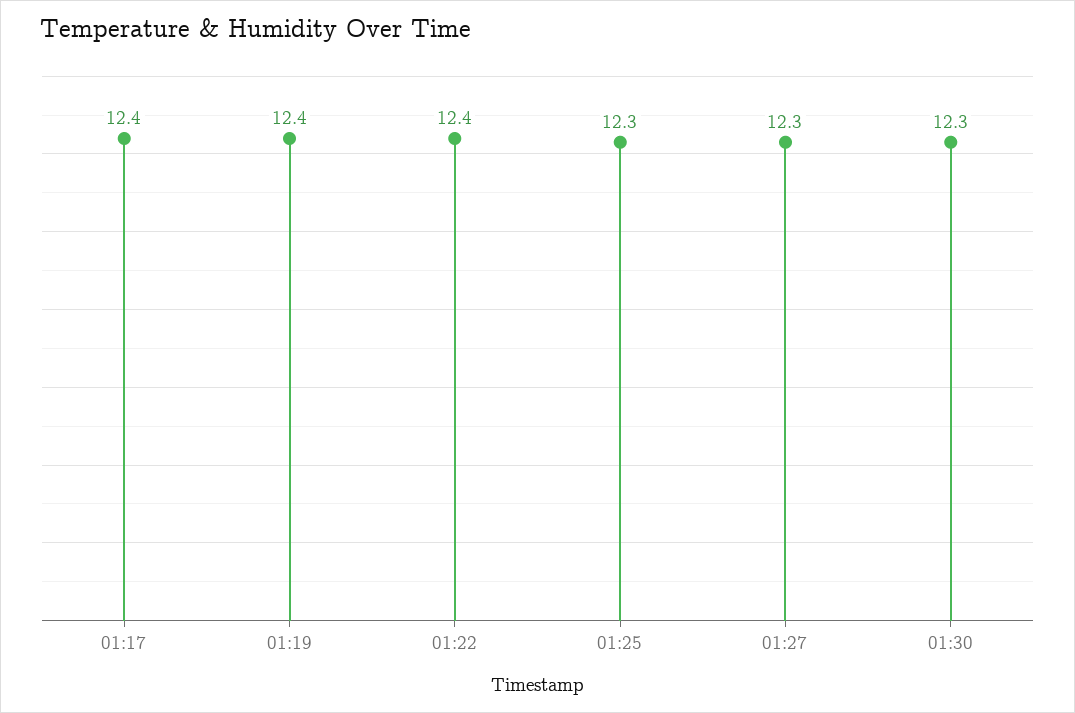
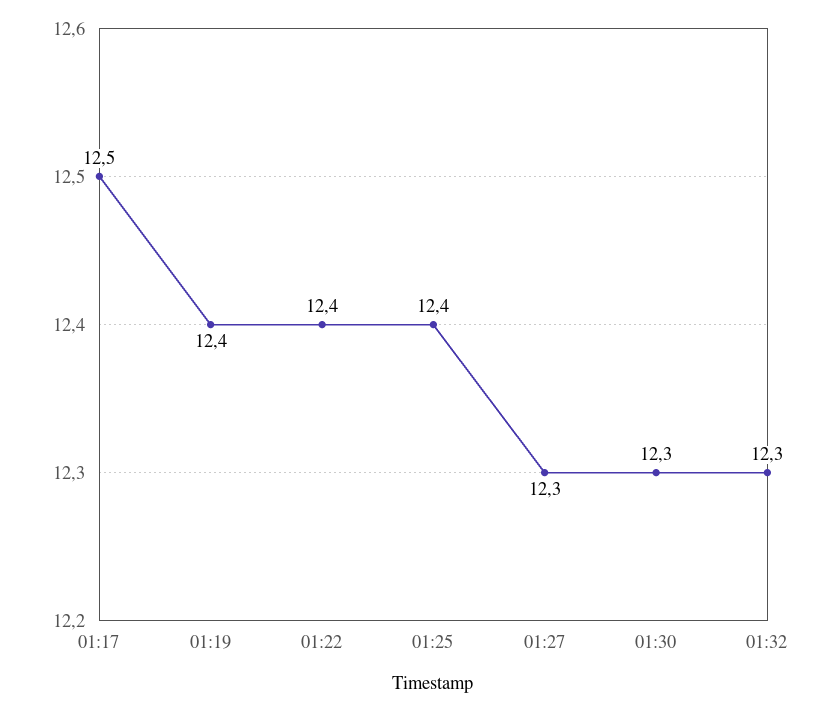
01:17: 12.4 -> 12.5
01:25: 12.3 -> 12.4
01:32: none -> 12.3

